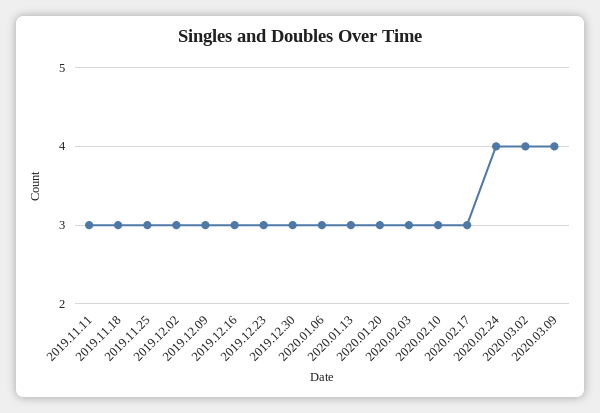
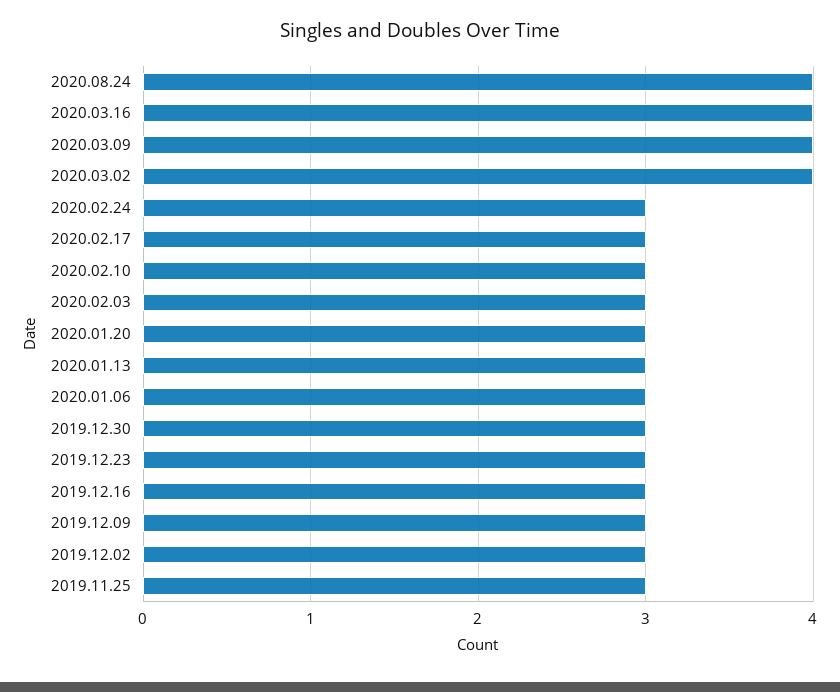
2019.11.11: 3 -> none
2019.11.18: 3 -> none
2020.02.24: 4 -> 3
2020.08.24: none -> 4
2020.03.16: none -> 4

